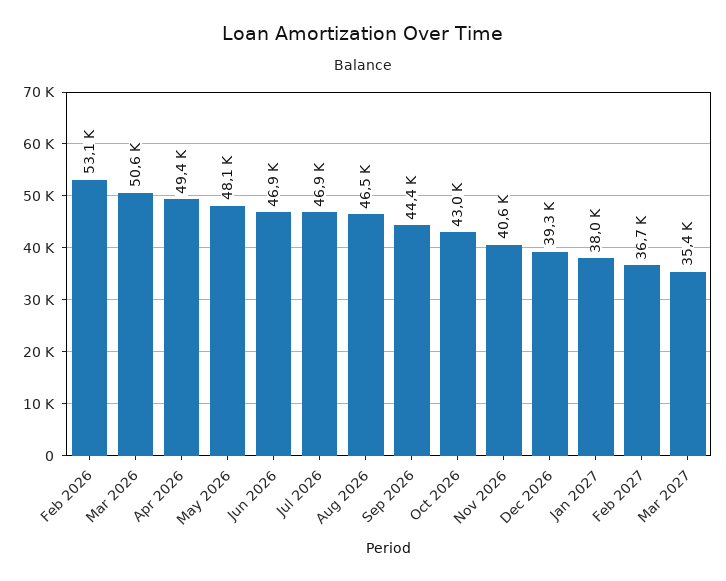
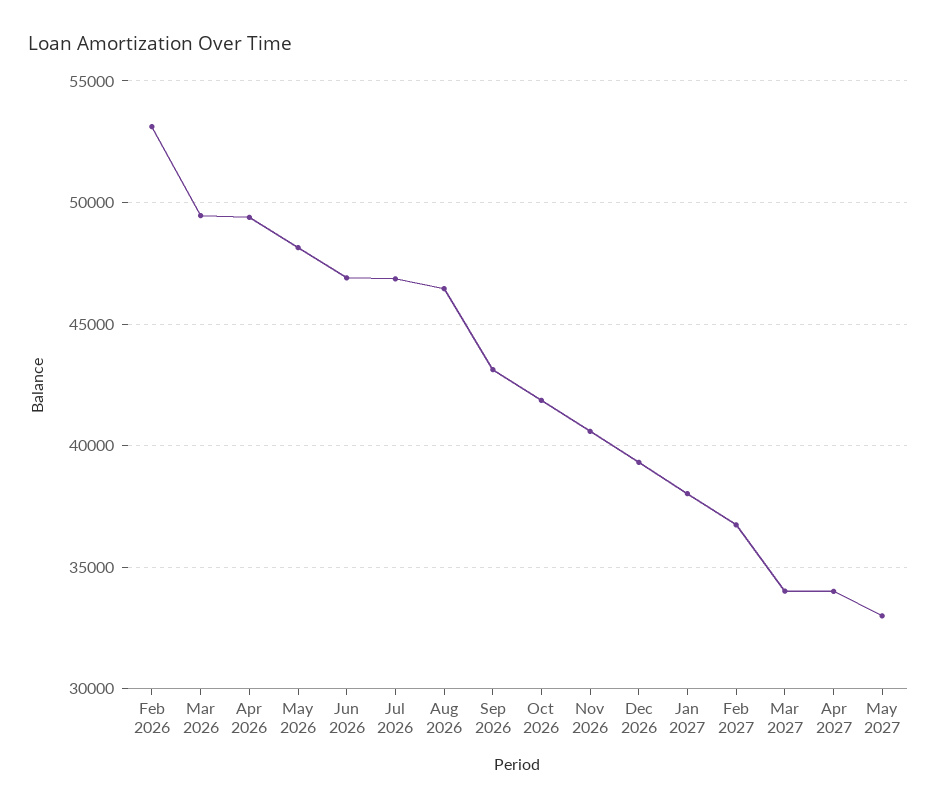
Mar 2026: 50600 -> 49500
Sep 2026: 44400 -> 43000
Oct 2026: 43000 -> 42000
Mar 2027: 35400 -> 34000
Apr 2027: none -> 34000
May 2027: none -> 33000

